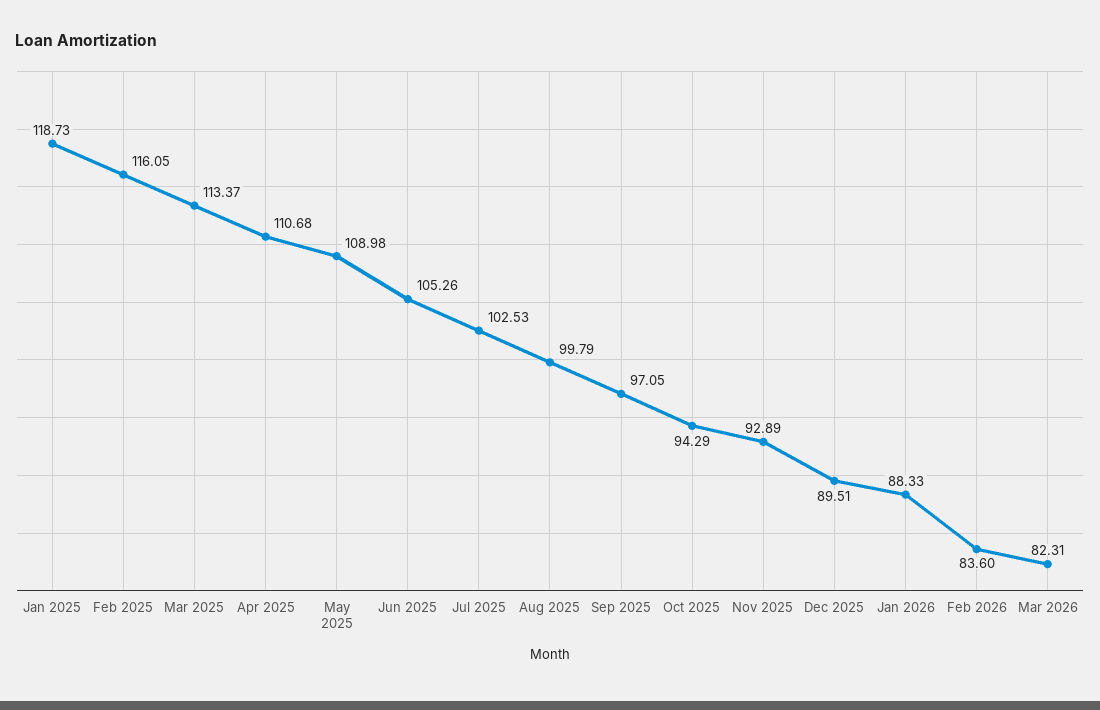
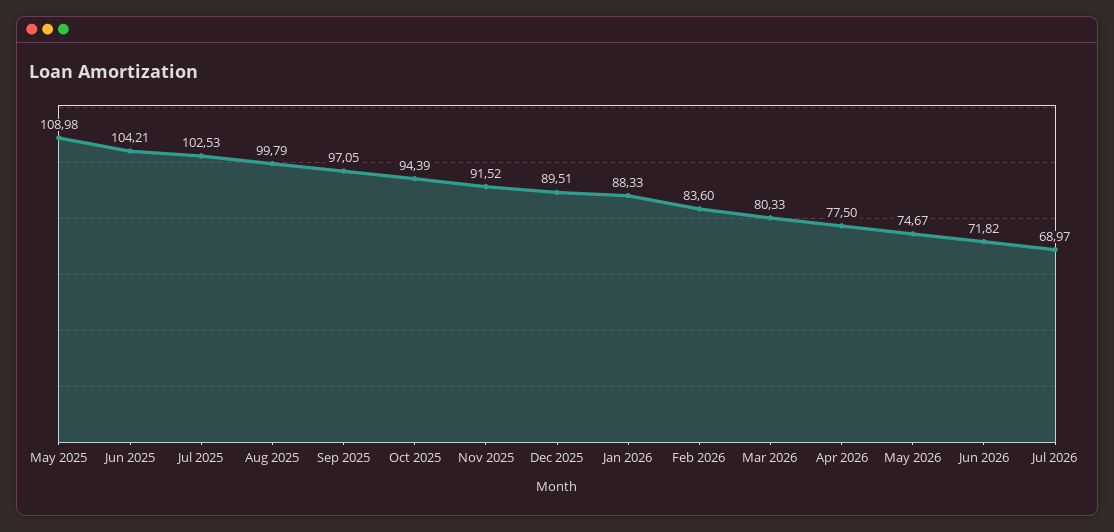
Jan 2025: 118.73 -> none
Feb 2025: 116.05 -> none
Mar 2025: 113.37 -> none
Apr 2025: 110.68 -> none
Jun 2025: 105.26 -> 104.21
Oct 2025: 94.29 -> 94.39
Nov 2025: 92.89 -> 91.52
Mar 2026: 82.31 -> 80.33
Apr 2026: none -> 77.5
May 2026: none -> 74.67
Jun 2026: none -> 71.82
Jul 2026: none -> 68.97

